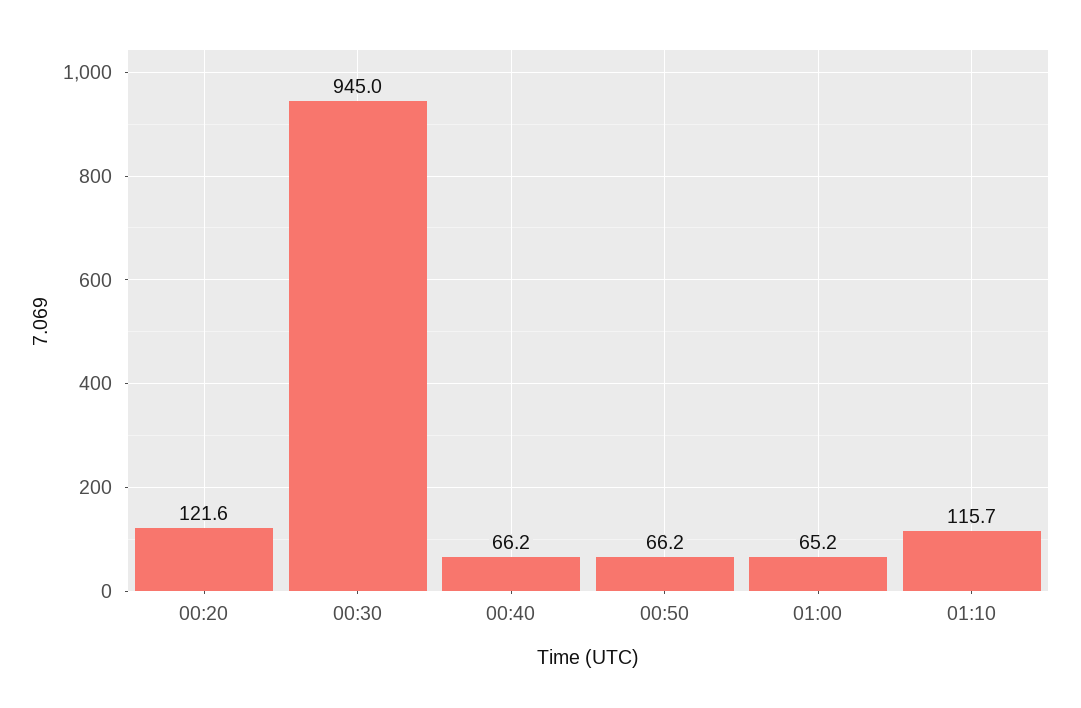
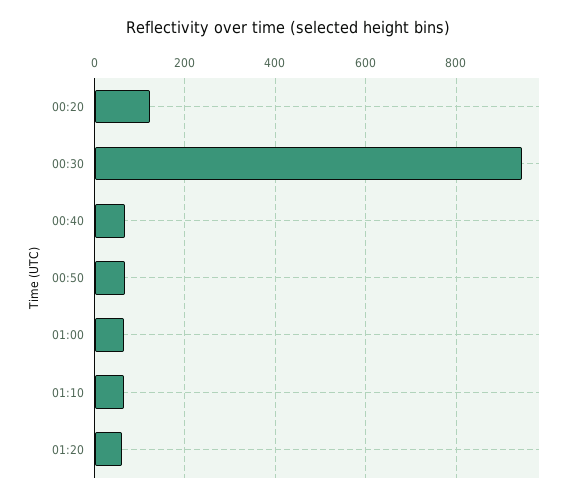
01:10: 115.7 -> 60
01:20: none -> 60

